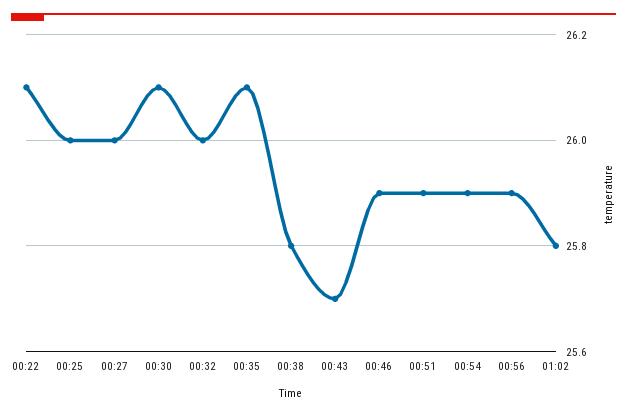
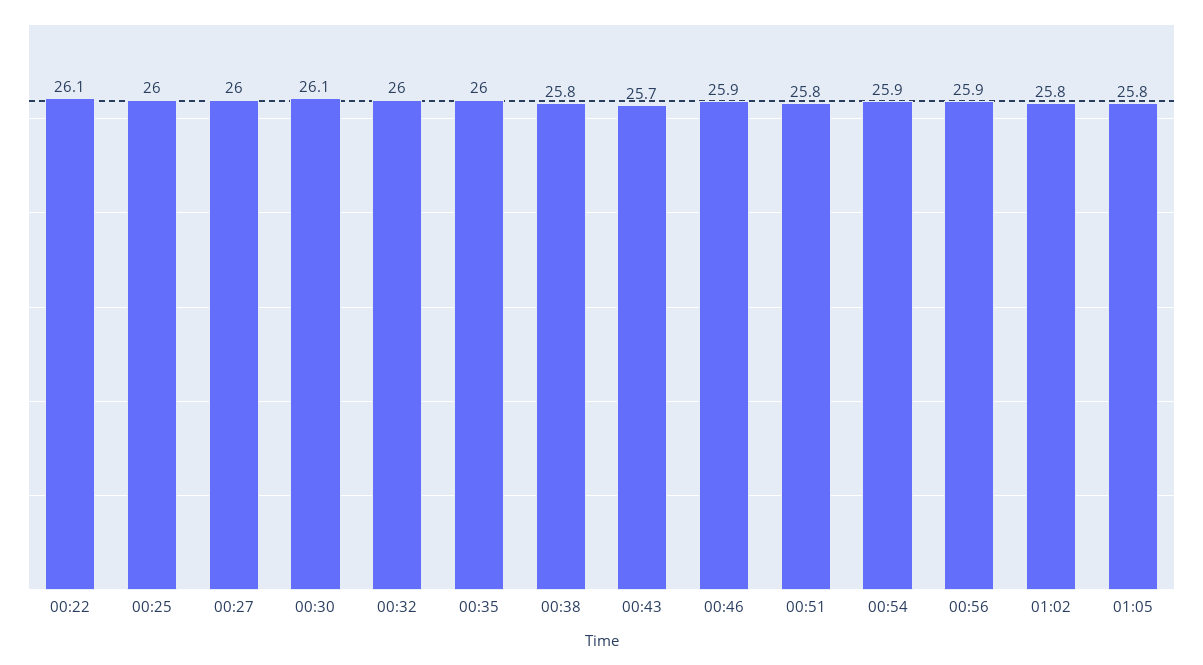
00:35: 26.1 -> 26
00:51: 25.9 -> 25.8
01:05: none -> 25.8

